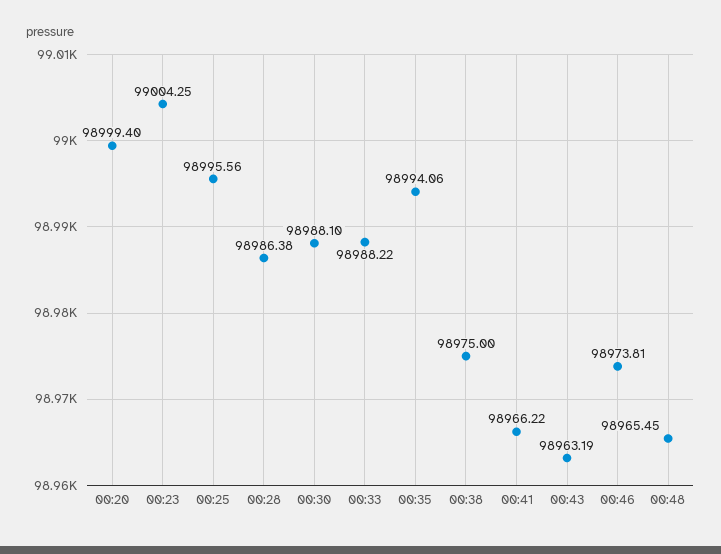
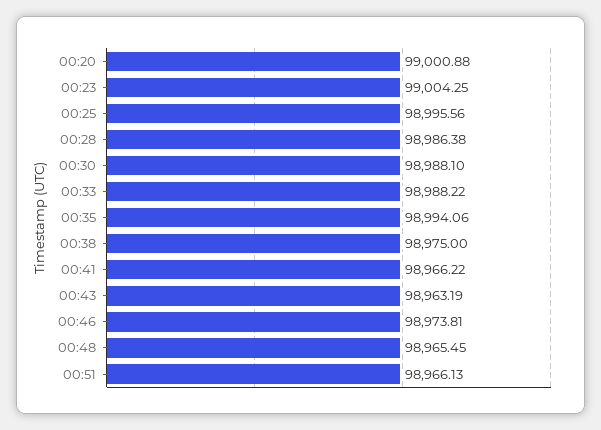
00:20: 98999.4 -> 99000.88
00:51: none -> 98966.13

